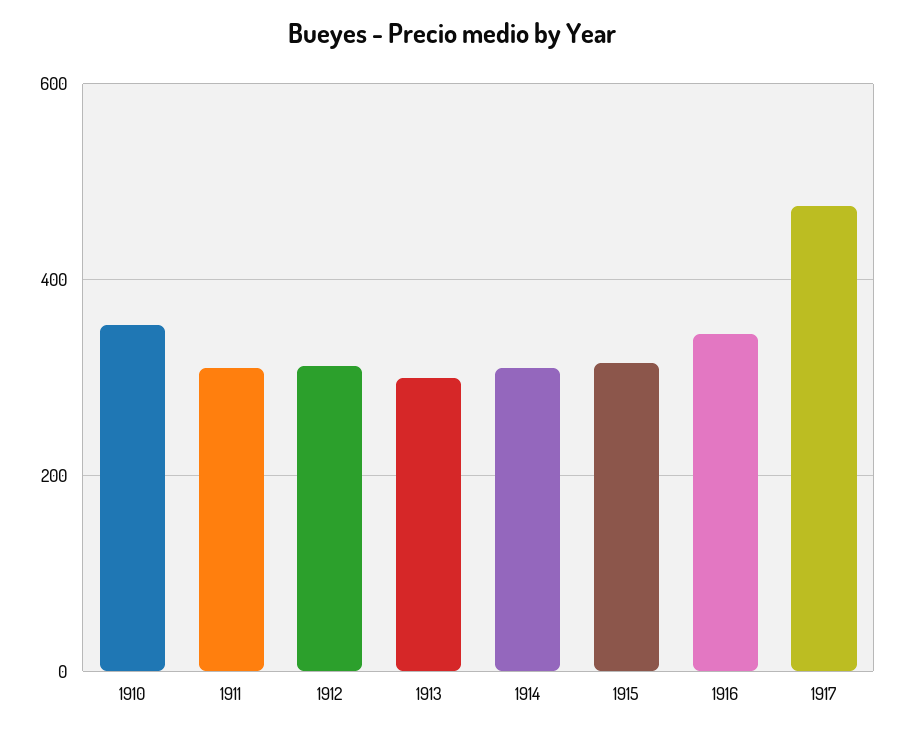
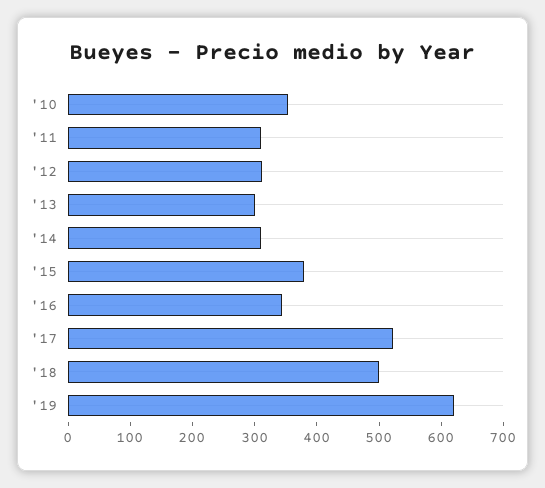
1915: 320 -> 380
1917: 480 -> 520
'18: none -> 500
'19: none -> 620

